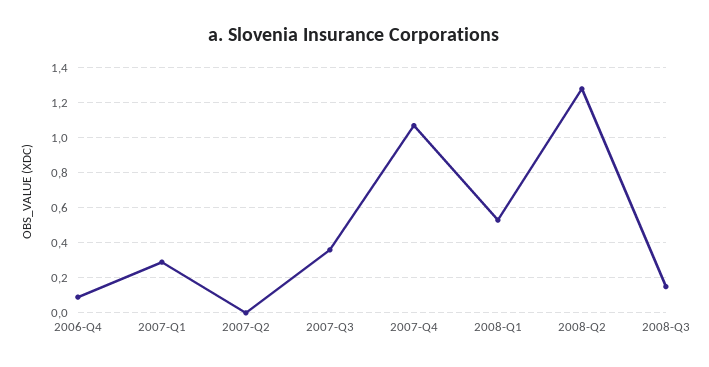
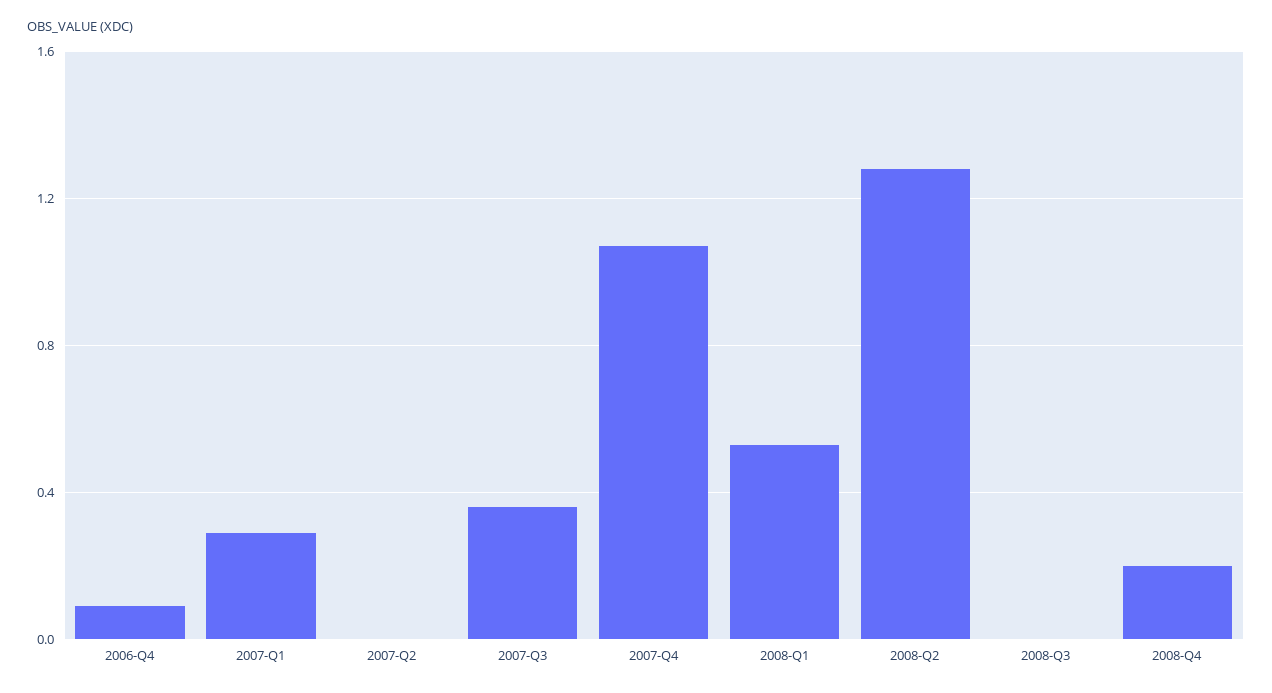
2008-Q3: 0.15 -> 0
2008-Q4: none -> 0.2

